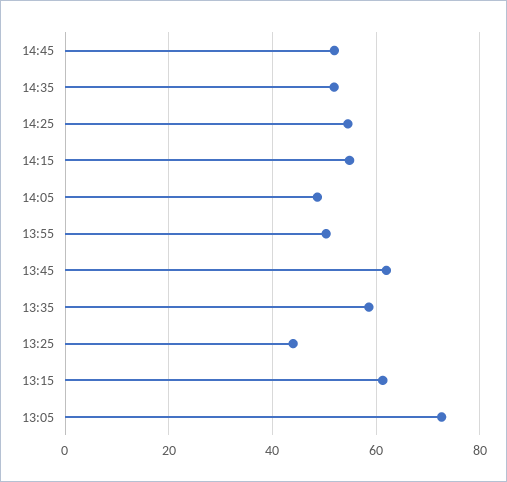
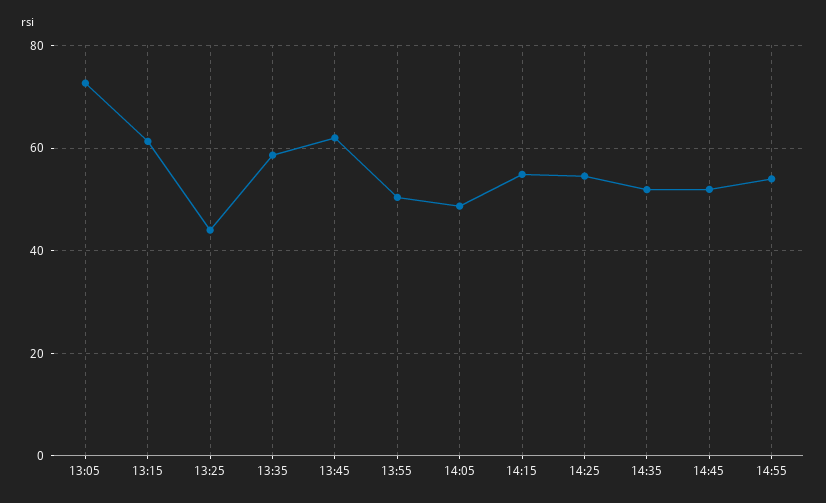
14:55: none -> 54

